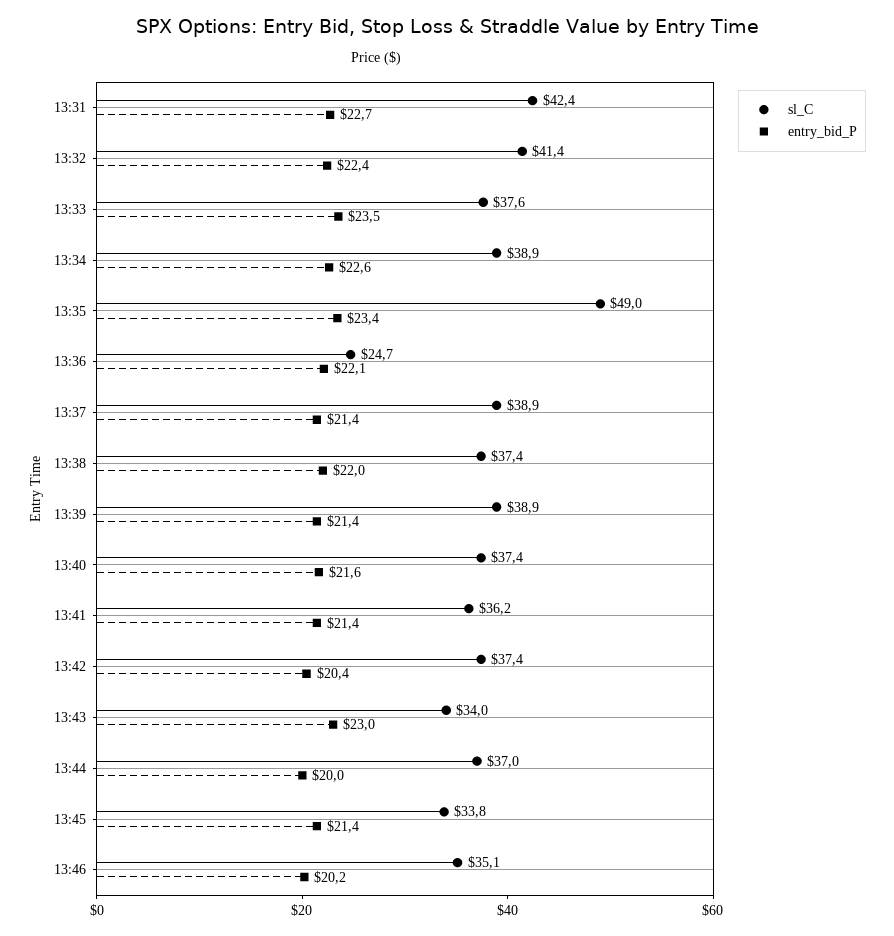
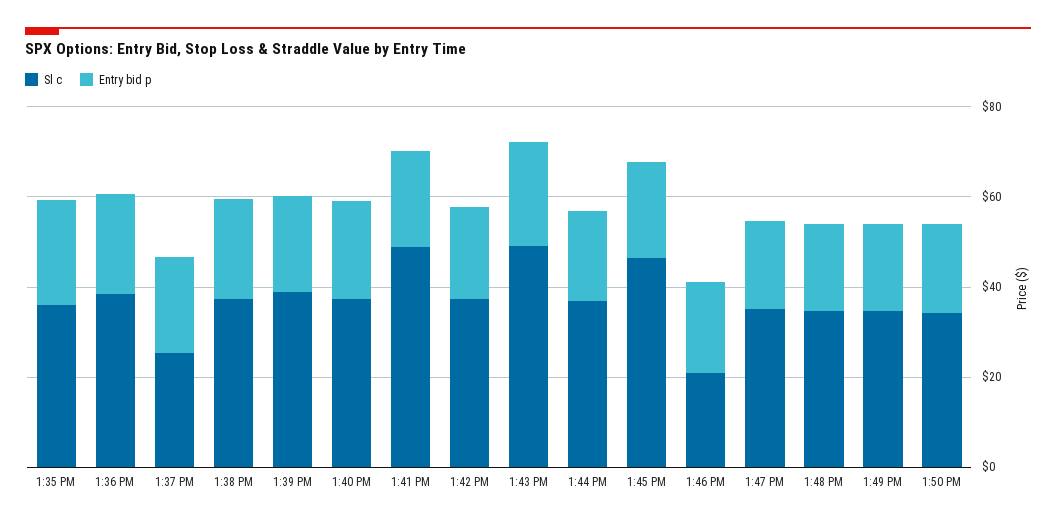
sl_C, 13:31: 42.4 -> none
entry_bid_P, 13:31: 22.7 -> none
sl_C, 13:32: 41.4 -> none
entry_bid_P, 13:32: 22.4 -> none
sl_C, 13:33: 37.6 -> none
entry_bid_P, 13:33: 23.5 -> none
sl_C, 13:34: 38.9 -> none
entry_bid_P, 13:34: 22.6 -> none
sl_C, 13:35: 49 -> 35
sl_C, 13:36: 24.7 -> 40
sl_C, 13:37: 38.9 -> 25
sl_C, 13:41: 36.2 -> 50
sl_C, 13:43: 34 -> 50
sl_C, 13:45: 33.8 -> 45
sl_C, 13:46: 35.1 -> 20
sl_C, 1:47 PM: none -> 35
entry_bid_P, 1:47 PM: none -> 20
sl_C, 1:48 PM: none -> 35
entry_bid_P, 1:48 PM: none -> 20
sl_C, 1:49 PM: none -> 35
entry_bid_P, 1:49 PM: none -> 20
sl_C, 1:50 PM: none -> 35
entry_bid_P, 1:50 PM: none -> 20

